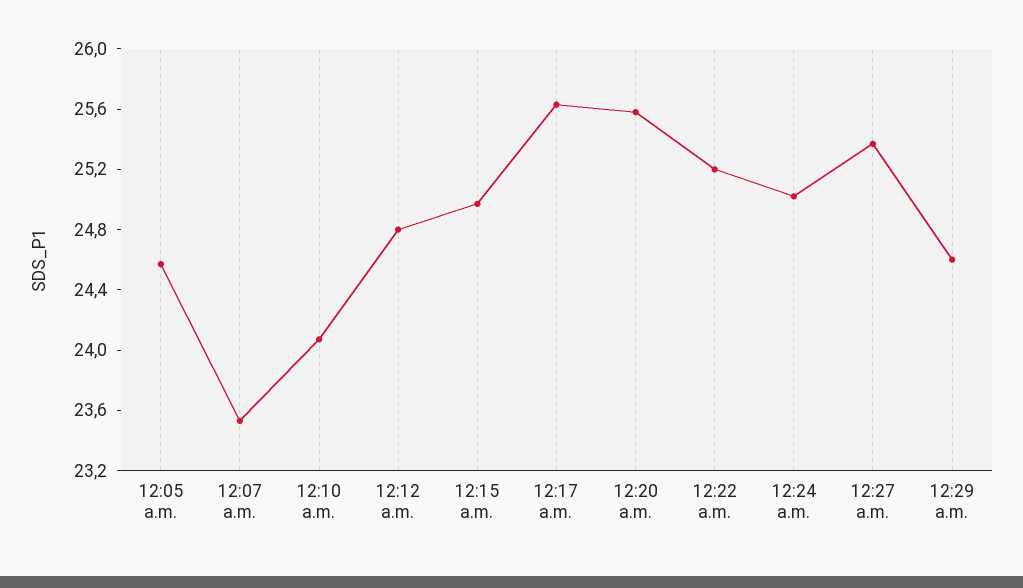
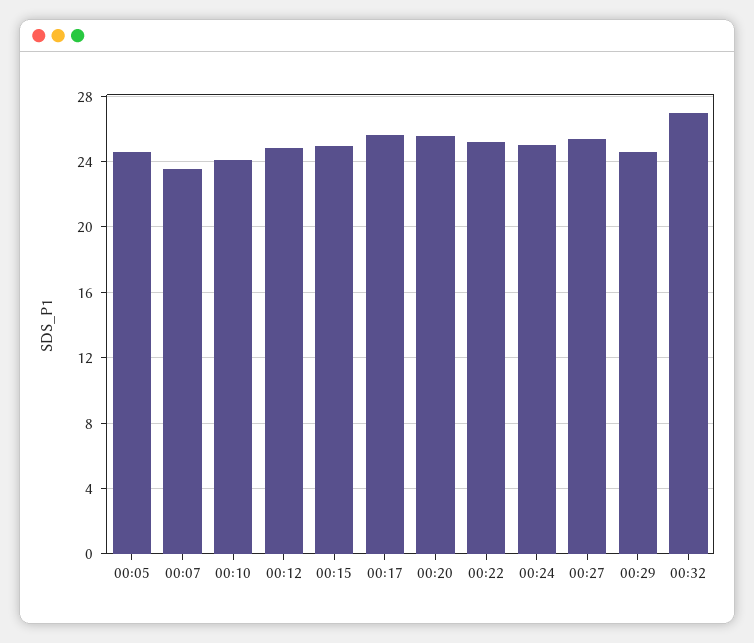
00:32: none -> 27

